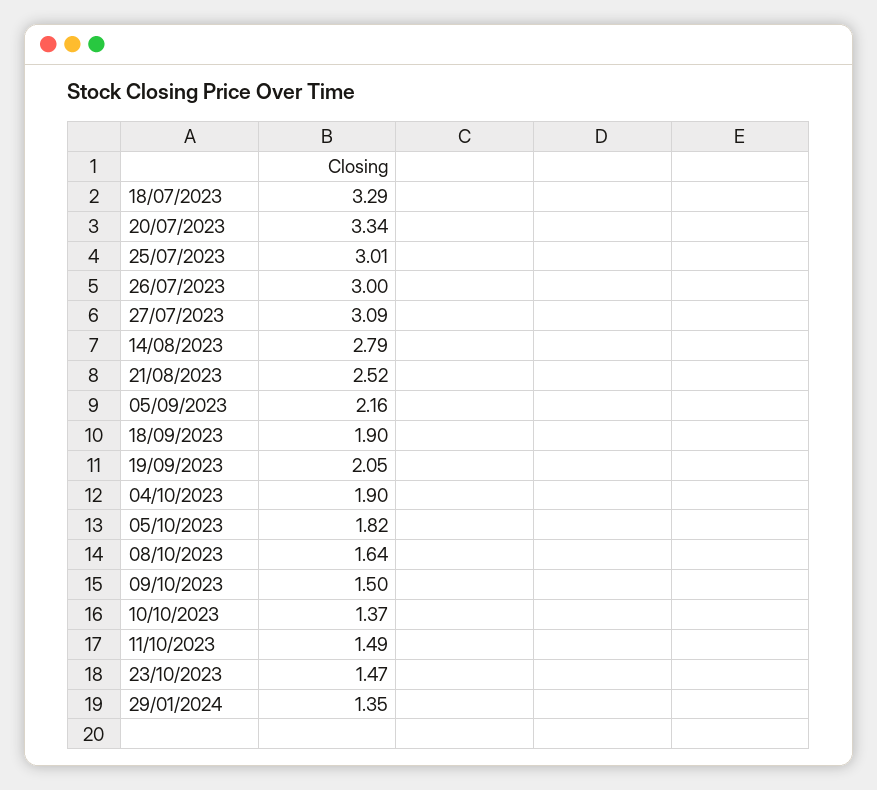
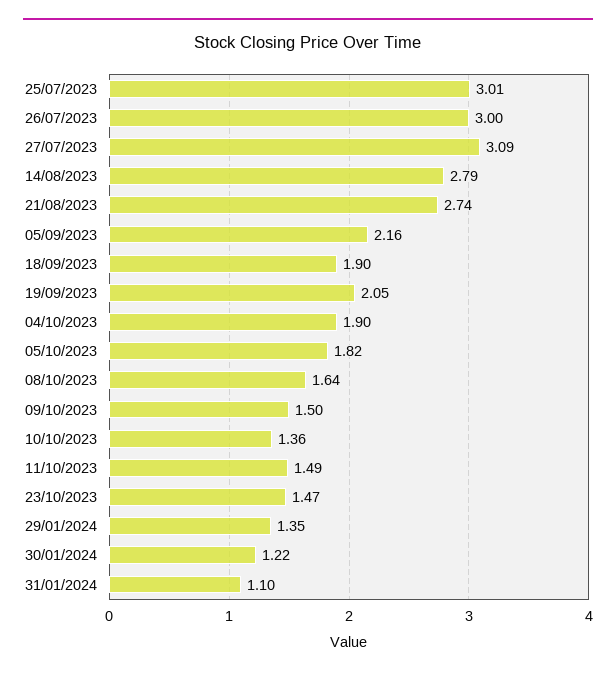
18/07/2023: 3.29 -> none
20/07/2023: 3.34 -> none
21/08/2023: 2.52 -> 2.74
10/10/2023: 1.37 -> 1.36
30/01/2024: none -> 1.22
31/01/2024: none -> 1.1

